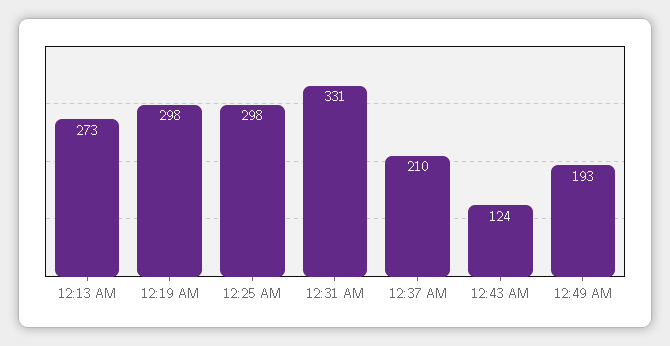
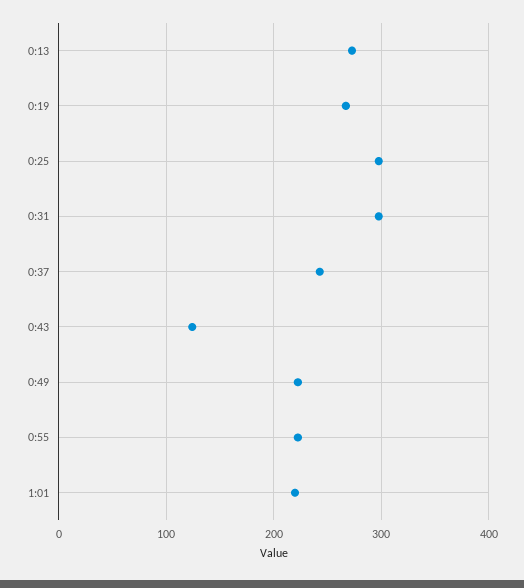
12:19 AM: 298 -> 270
12:31 AM: 331 -> 300
12:37 AM: 210 -> 240
12:49 AM: 193 -> 220
0:55: none -> 220
1:01: none -> 220

